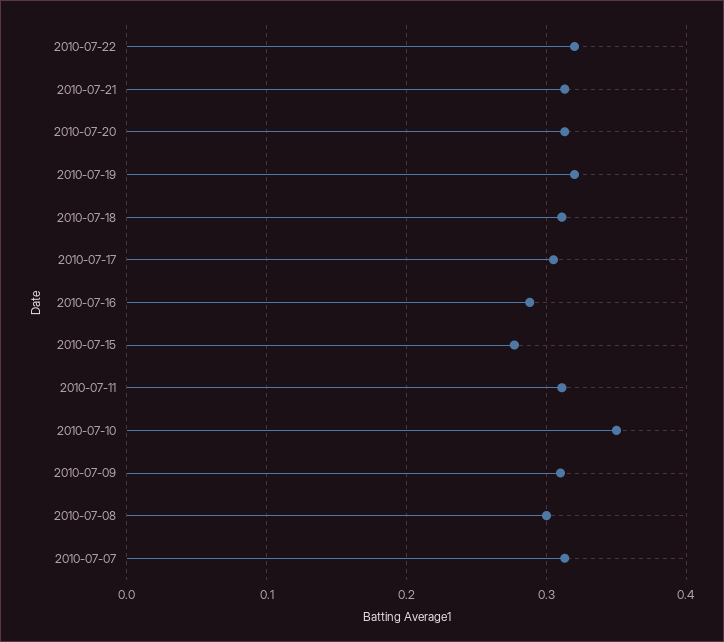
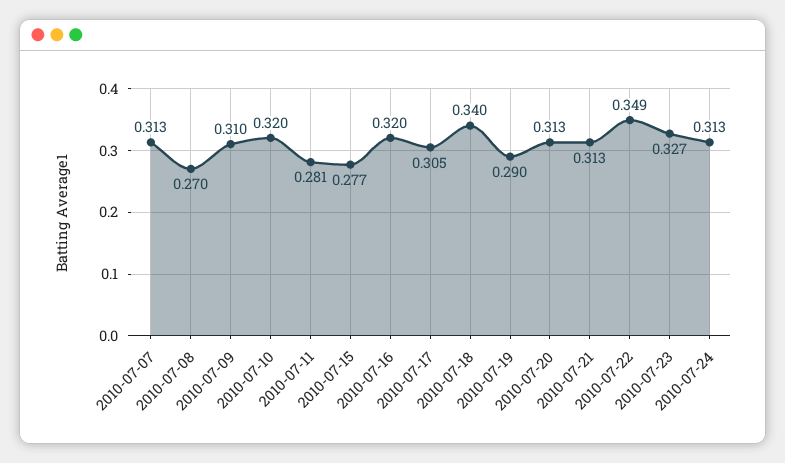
2010-07-22: 0.32 -> 0.349
2010-07-19: 0.32 -> 0.29
2010-07-18: 0.31 -> 0.34
2010-07-16: 0.29 -> 0.32
2010-07-11: 0.31 -> 0.281
2010-07-10: 0.35 -> 0.32
2010-07-08: 0.3 -> 0.27
2010-07-23: none -> 0.327
2010-07-24: none -> 0.313

